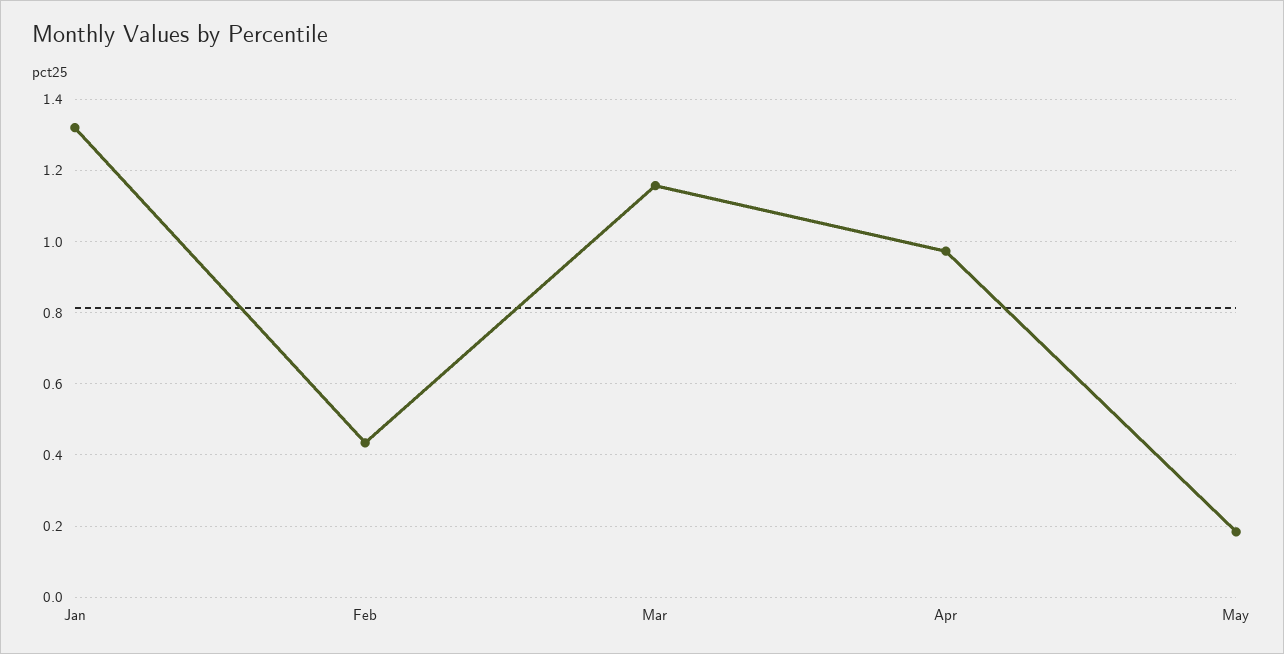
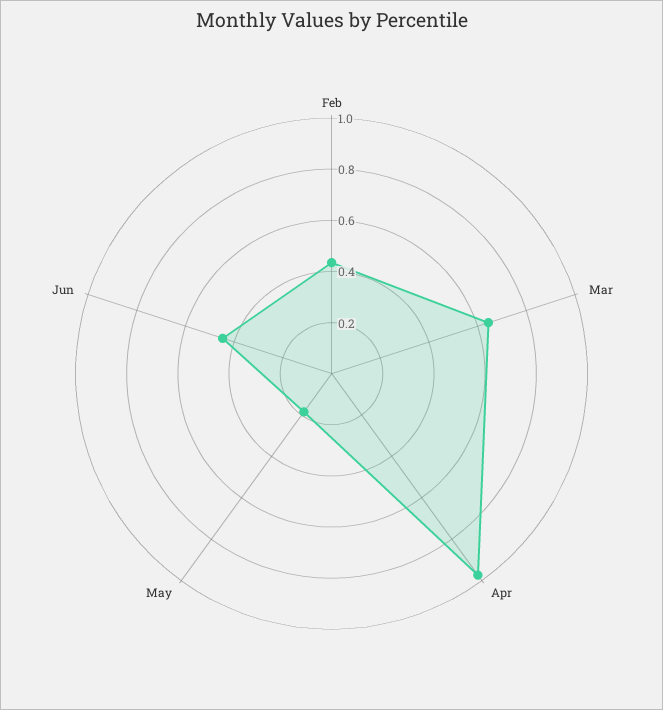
Jan: 1.32 -> none
Mar: 1.16 -> 0.65
Jun: none -> 0.45

